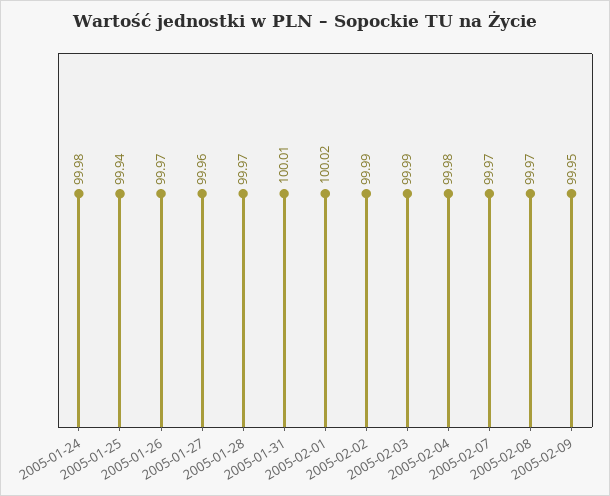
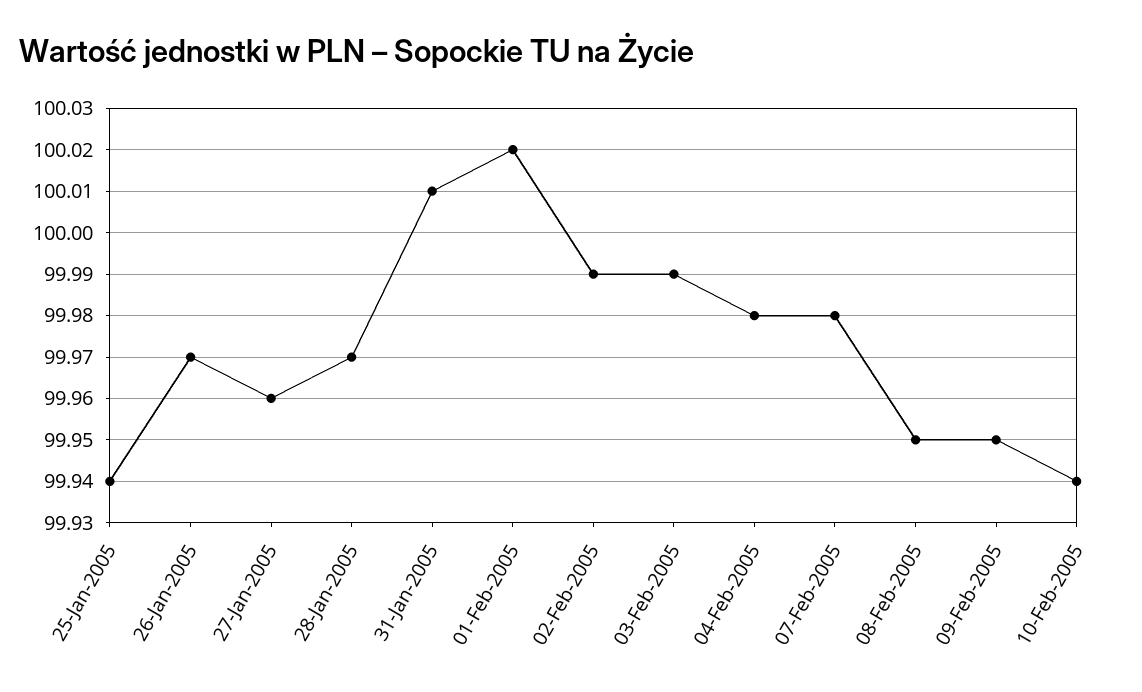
2005-01-24: 99.98 -> none
2005-02-07: 99.97 -> 99.98
2005-02-08: 99.97 -> 99.95
10-Feb-2005: none -> 99.94

